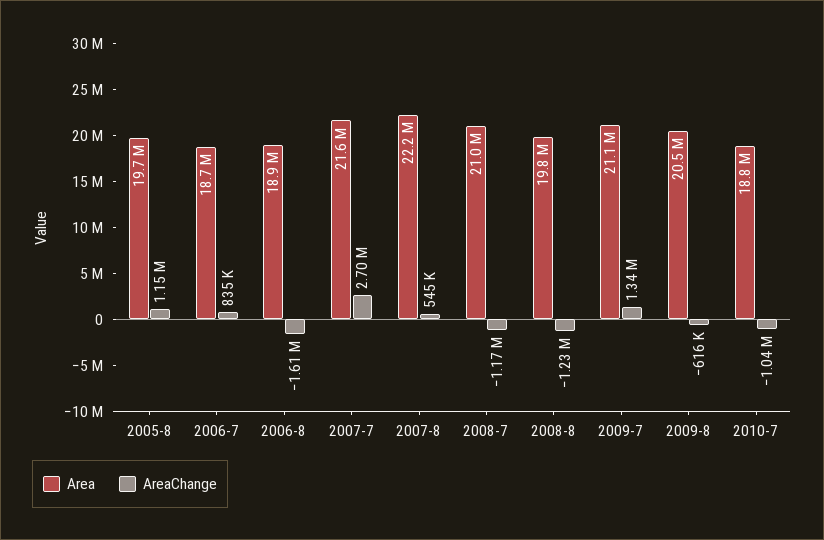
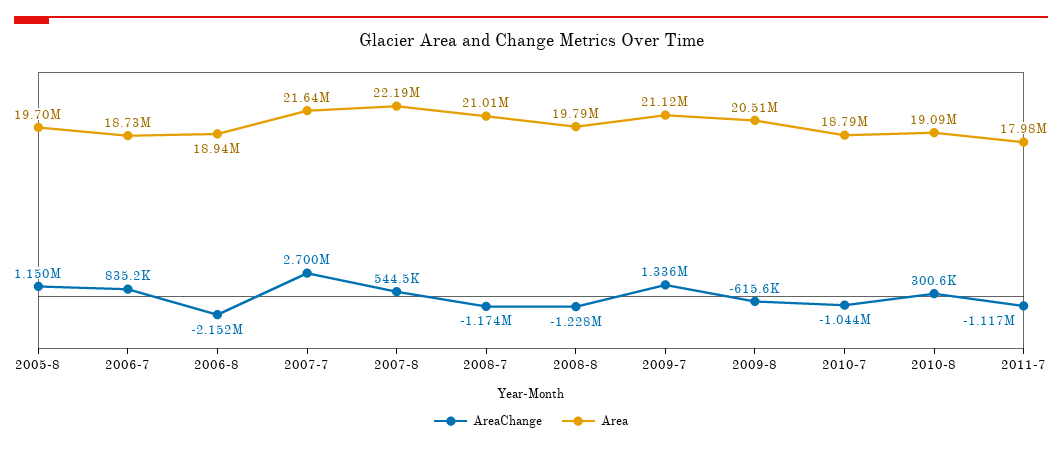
AreaChange, 2006-8: -1610000 -> -2152000
AreaChange, 2010-8: none -> 300600
Area, 2010-8: none -> 19090000
AreaChange, 2011-7: none -> -1117000
Area, 2011-7: none -> 17980000

